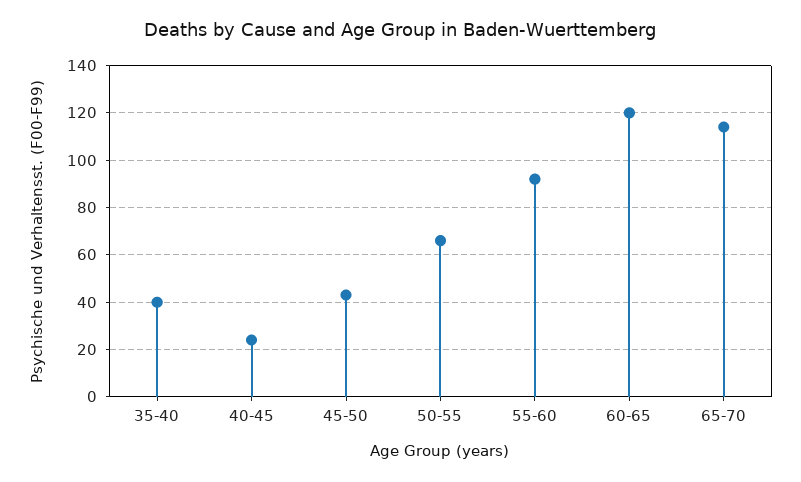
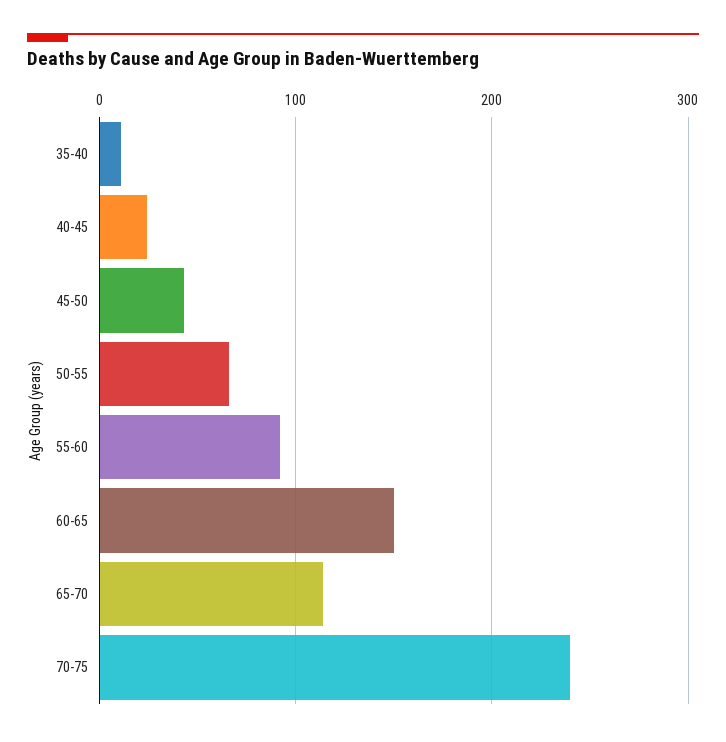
35-40: 40 -> 10
60-65: 120 -> 150
70-75: none -> 240

